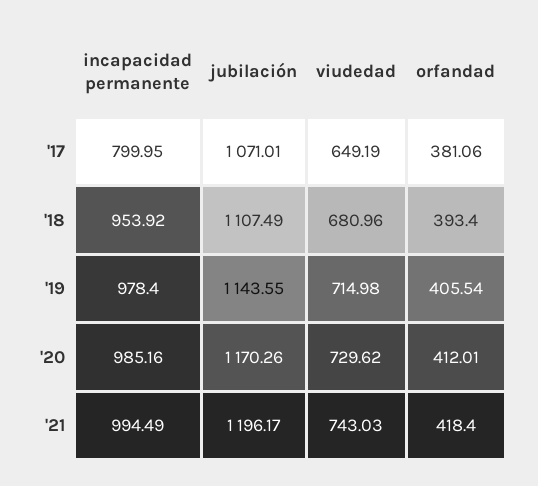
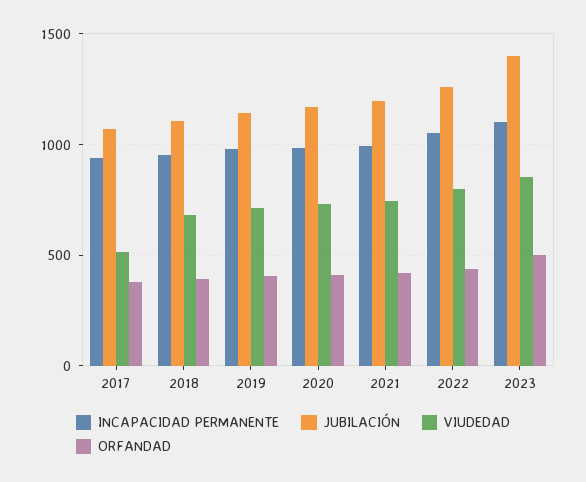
incapacidad permanente, '17: 799.95 -> 950
viudedad, '17: 649.19 -> 500
incapacidad permanente, 2022: none -> 1050
jubilación, 2022: none -> 1250
viudedad, 2022: none -> 800
orfandad, 2022: none -> 450
incapacidad permanente, 2023: none -> 1100
jubilación, 2023: none -> 1400
viudedad, 2023: none -> 850
orfandad, 2023: none -> 500

